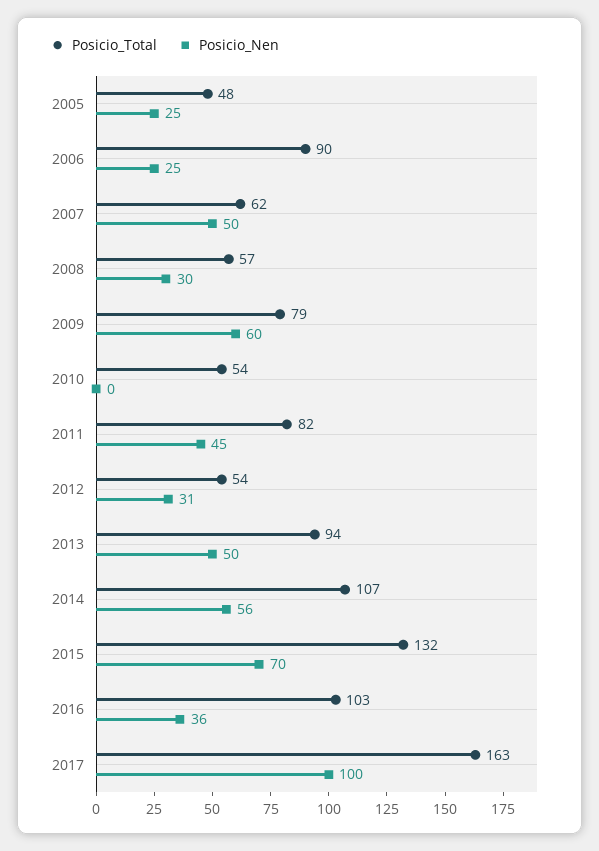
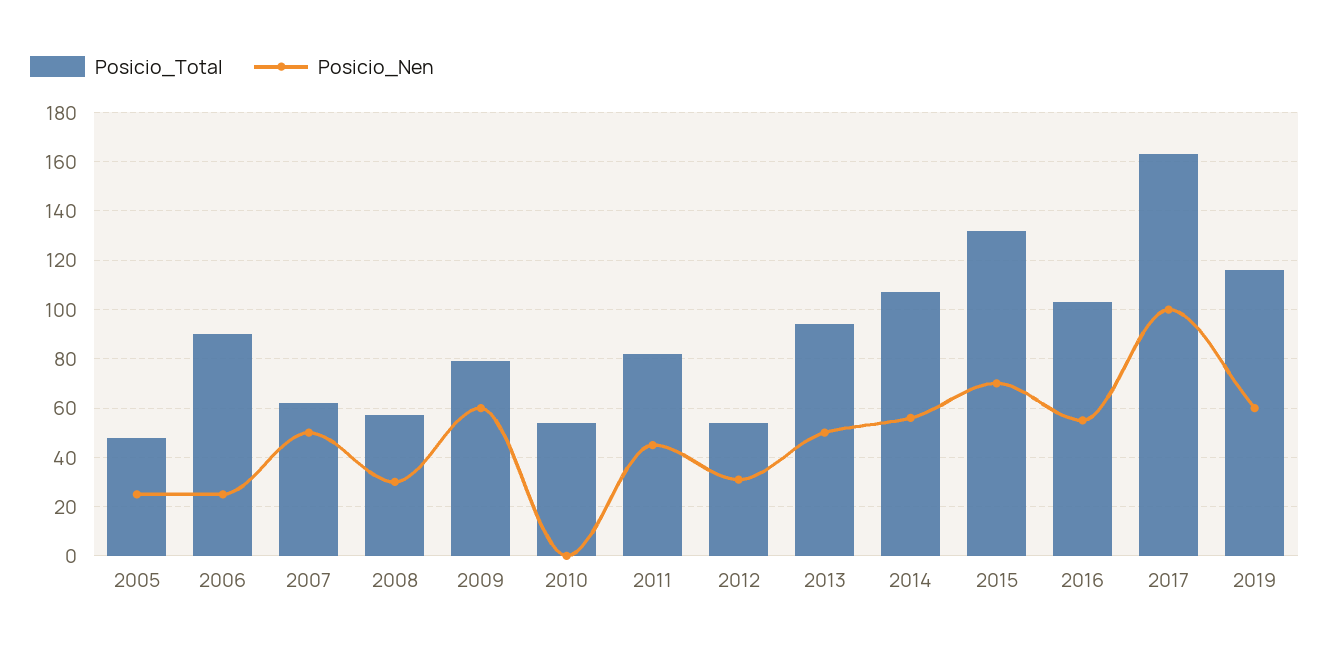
Posicio_Nen, 2016: 36 -> 55
Posicio_Total, 2019: none -> 115
Posicio_Nen, 2019: none -> 60

